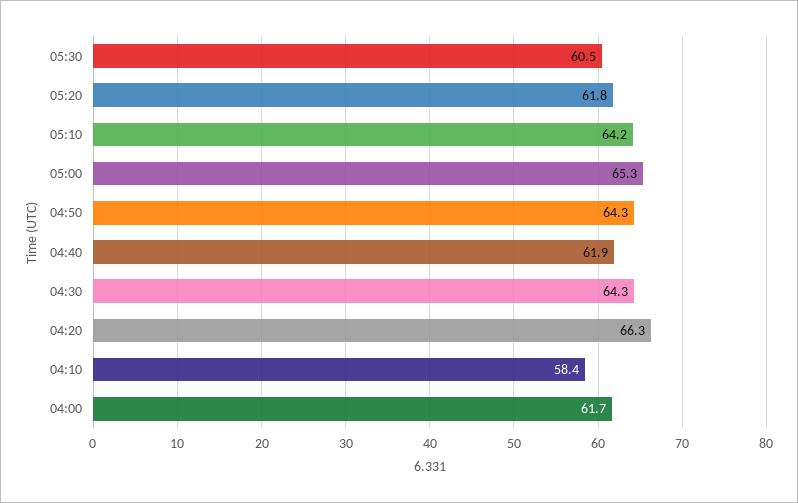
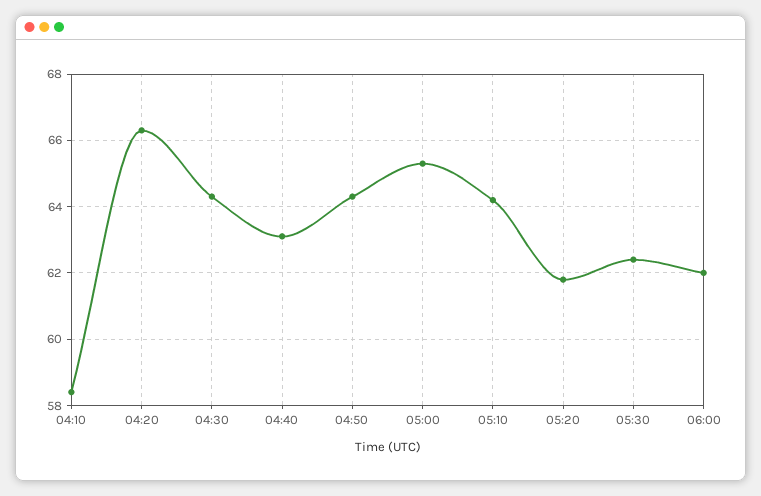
05:30: 60.5 -> 62.5
04:40: 61.9 -> 63
04:00: 61.7 -> none
06:00: none -> 62

